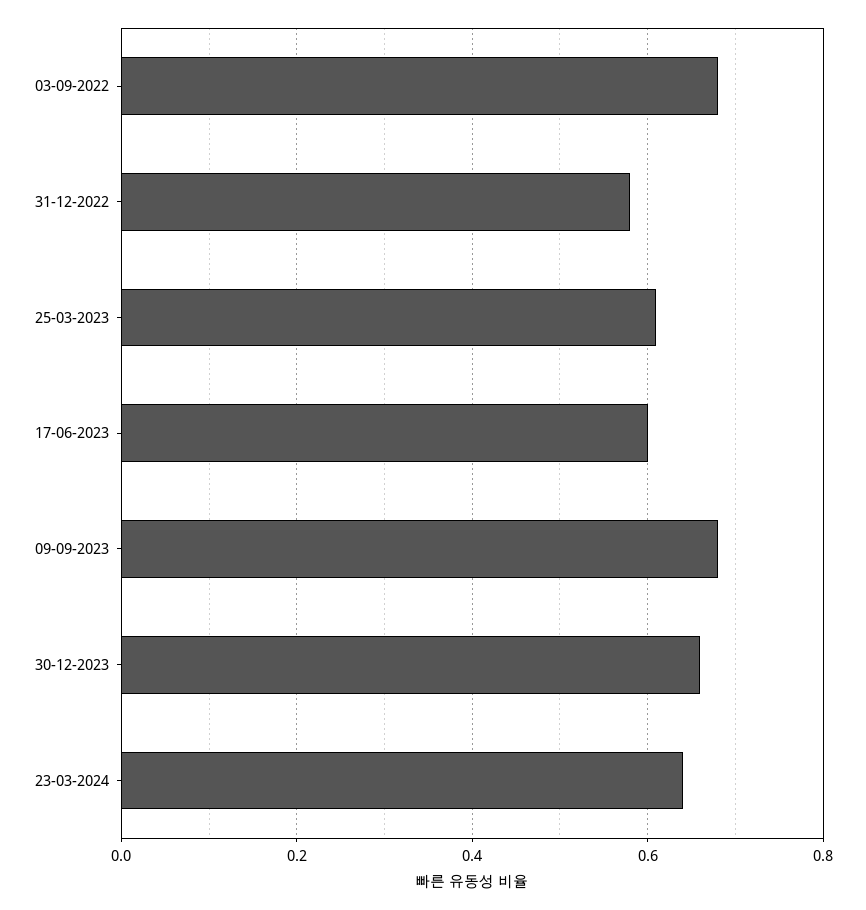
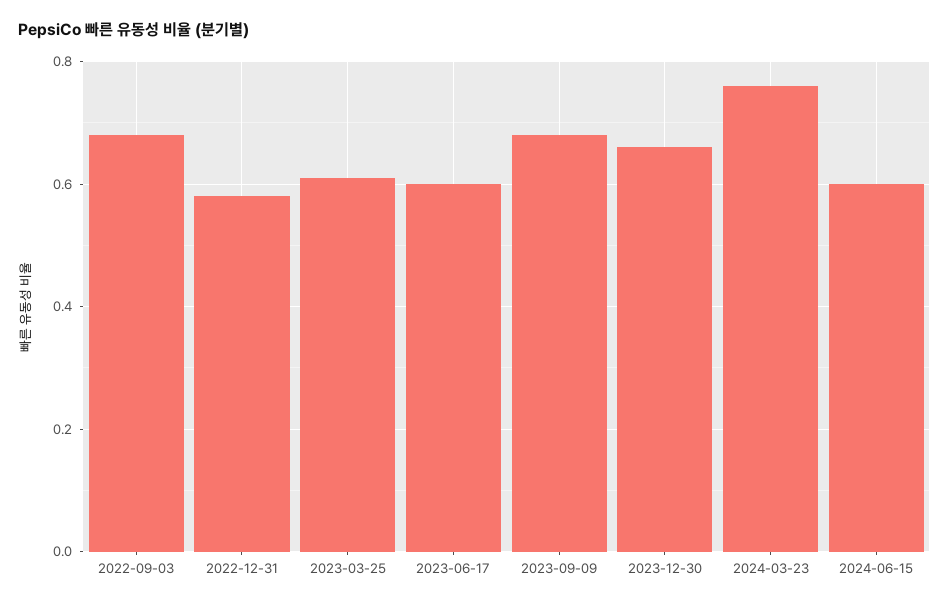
23-03-2024: 0.65 -> 0.75
2024-06-15: none -> 0.6

